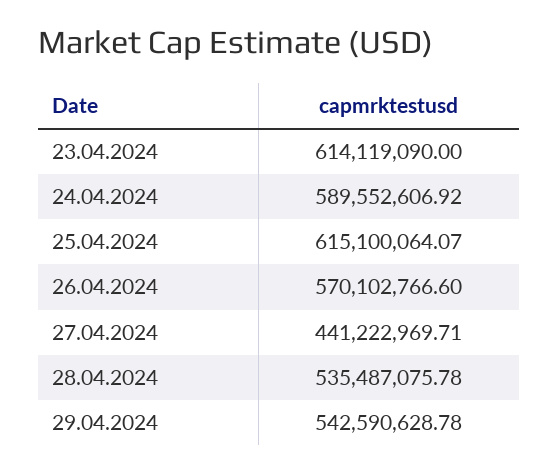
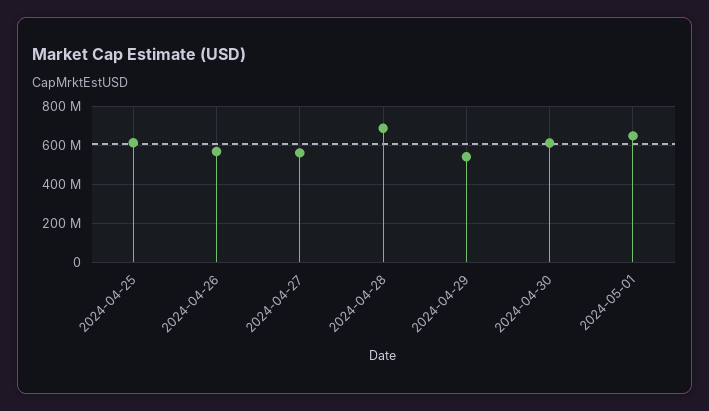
23.04.2024: 614119090 -> none
24.04.2024: 589552606.92 -> none
27.04.2024: 441222969.71 -> 550000000
28.04.2024: 535487075.78 -> 700000000
2024-04-30: none -> 600000000
2024-05-01: none -> 650000000

